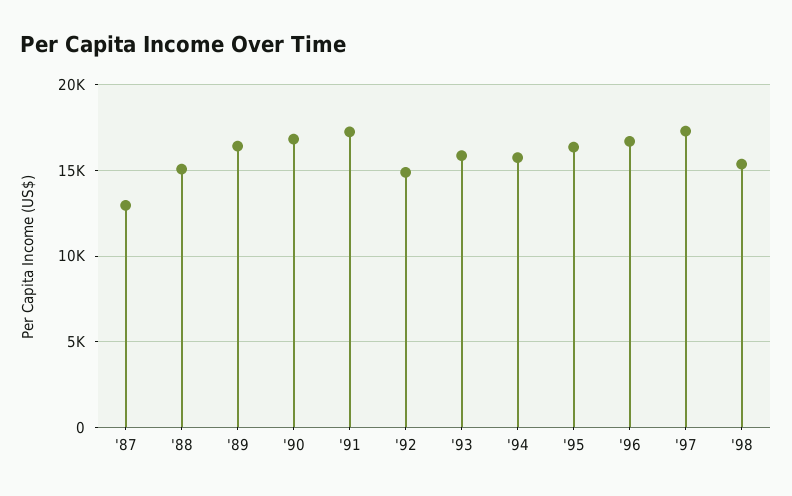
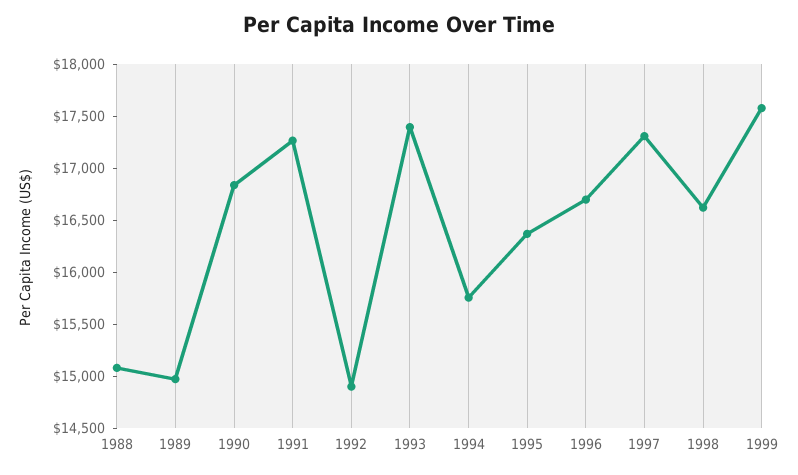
'87: 13000 -> none
'89: 16500 -> 15000
'93: 16000 -> 17400
'98: 15500 -> 16600
1999: none -> 17600

